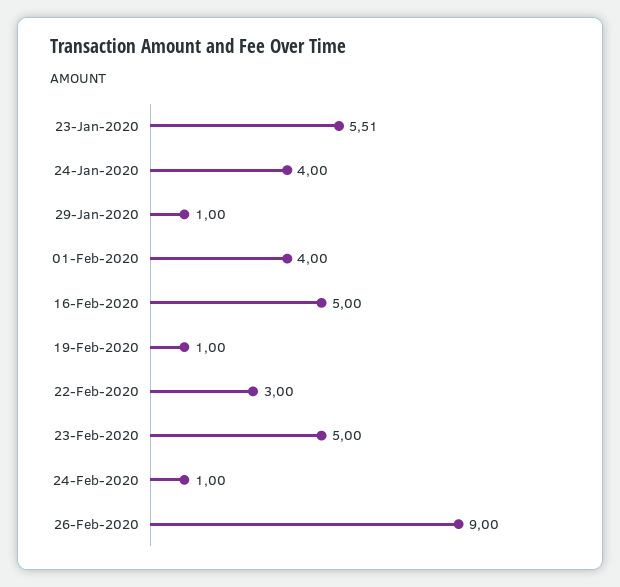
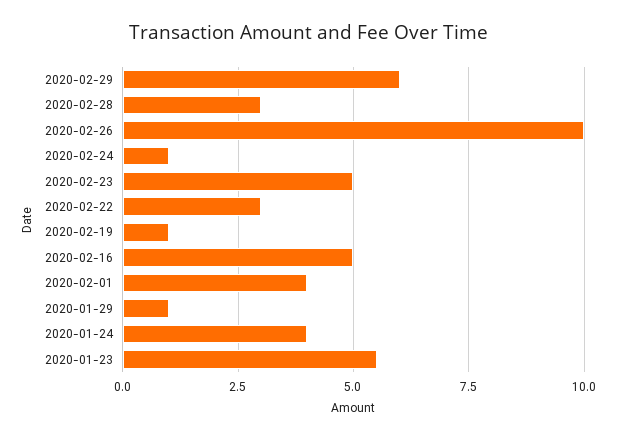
26-Feb-2020: 9 -> 10
2020-02-29: none -> 6
2020-02-28: none -> 3

